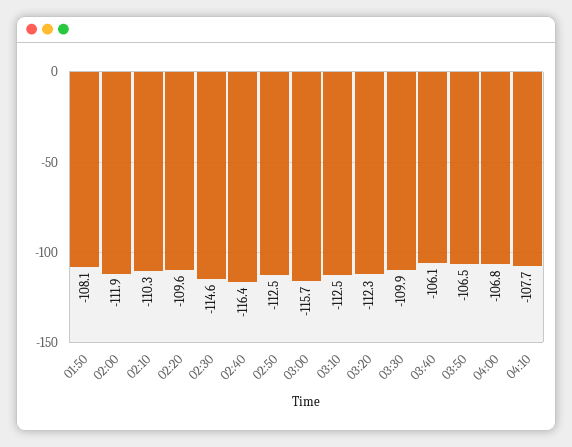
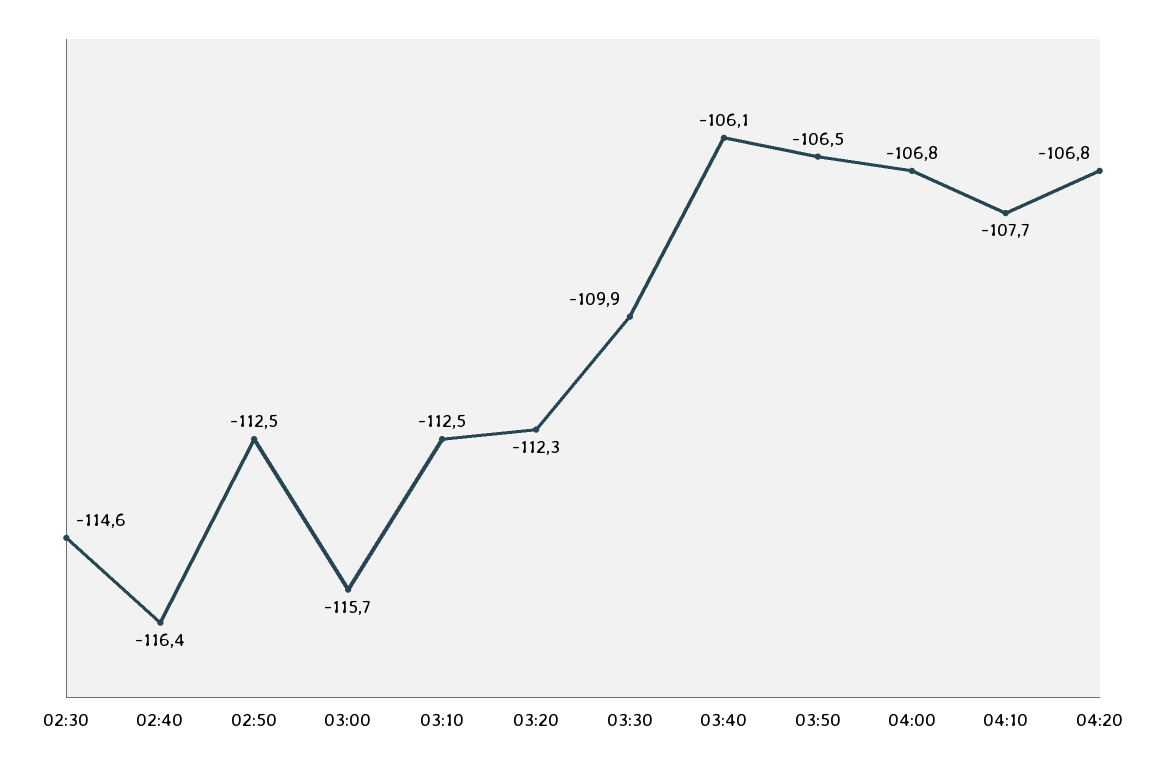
01:50: -108.1 -> none
02:00: -111.9 -> none
02:10: -110.3 -> none
02:20: -109.6 -> none
04:20: none -> -106.8

